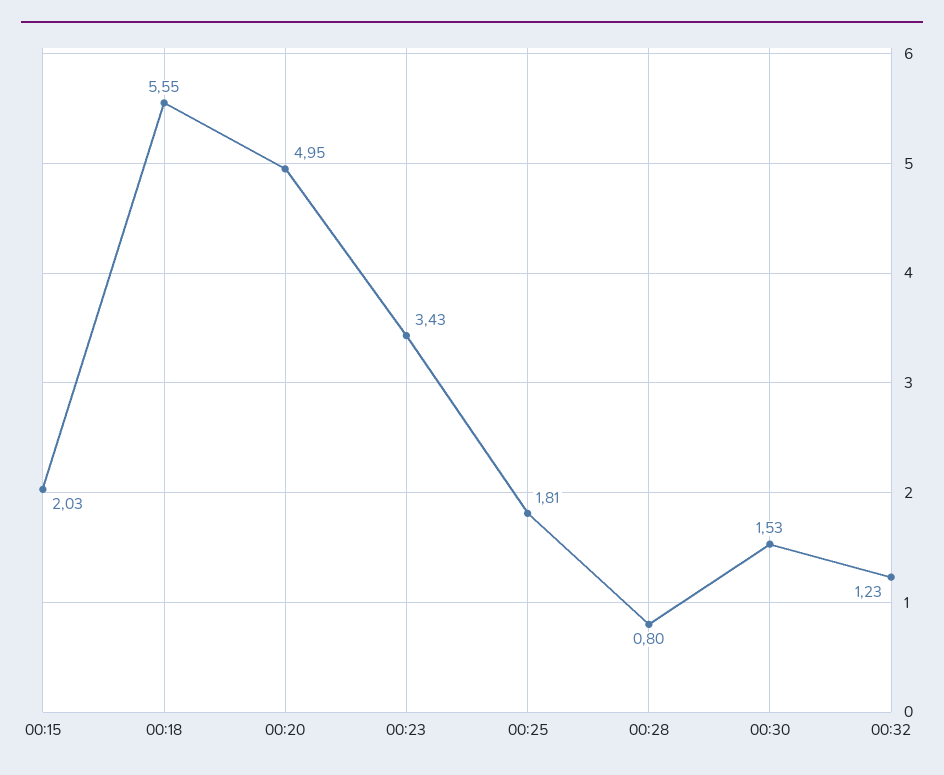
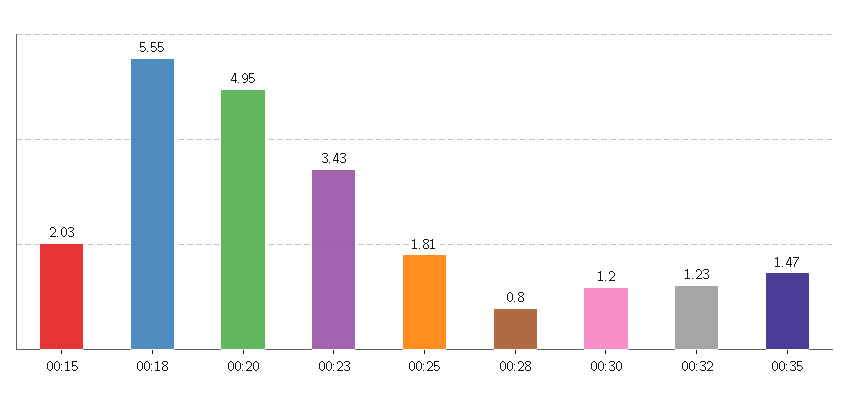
00:30: 1.53 -> 1.2
00:35: none -> 1.47

